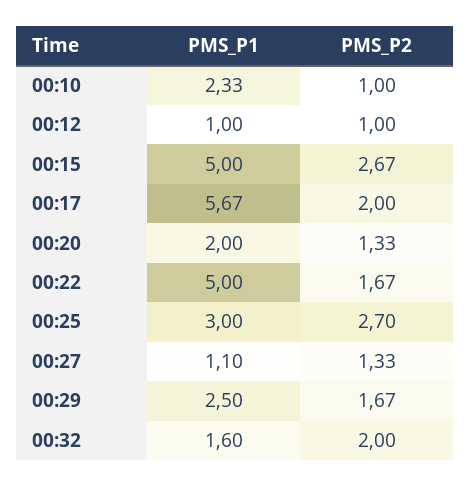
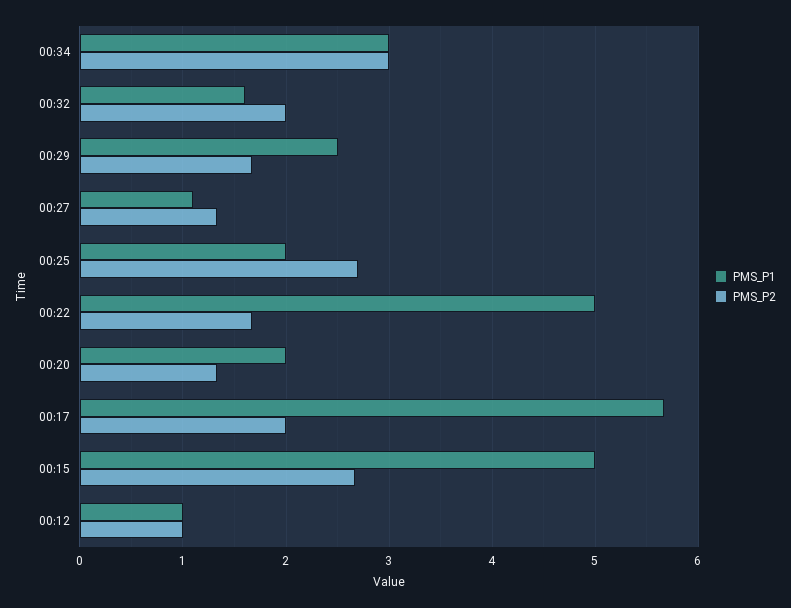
PMS_P1, 00:10: 2.33 -> none
PMS_P2, 00:10: 1 -> none
PMS_P1, 00:25: 3 -> 2
PMS_P1, 00:34: none -> 3
PMS_P2, 00:34: none -> 3

